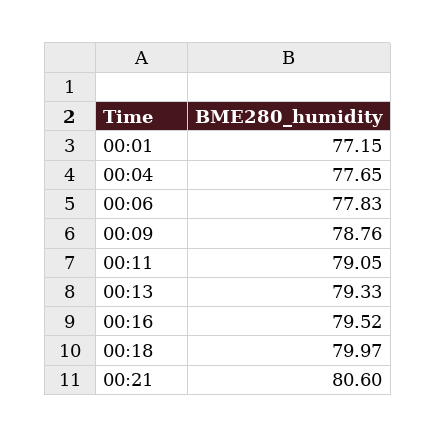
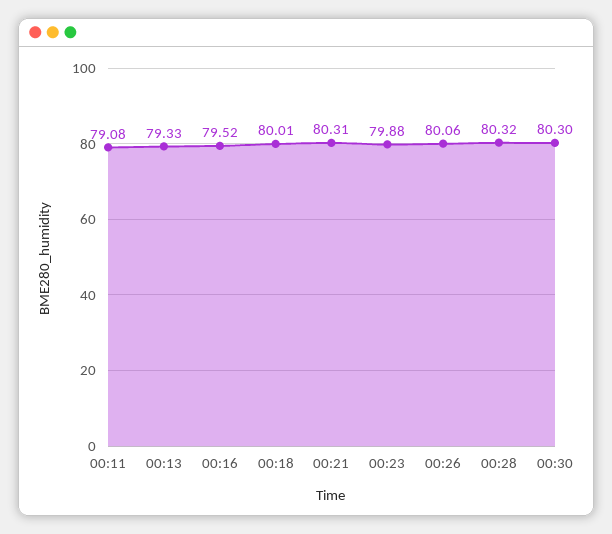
00:01: 77.15 -> none
00:04: 77.65 -> none
00:06: 77.83 -> none
00:09: 78.76 -> none
00:11: 79.05 -> 79.08
00:18: 79.97 -> 80.01
00:21: 80.6 -> 80.31
00:23: none -> 79.88
00:26: none -> 80.06
00:28: none -> 80.32
00:30: none -> 80.3

